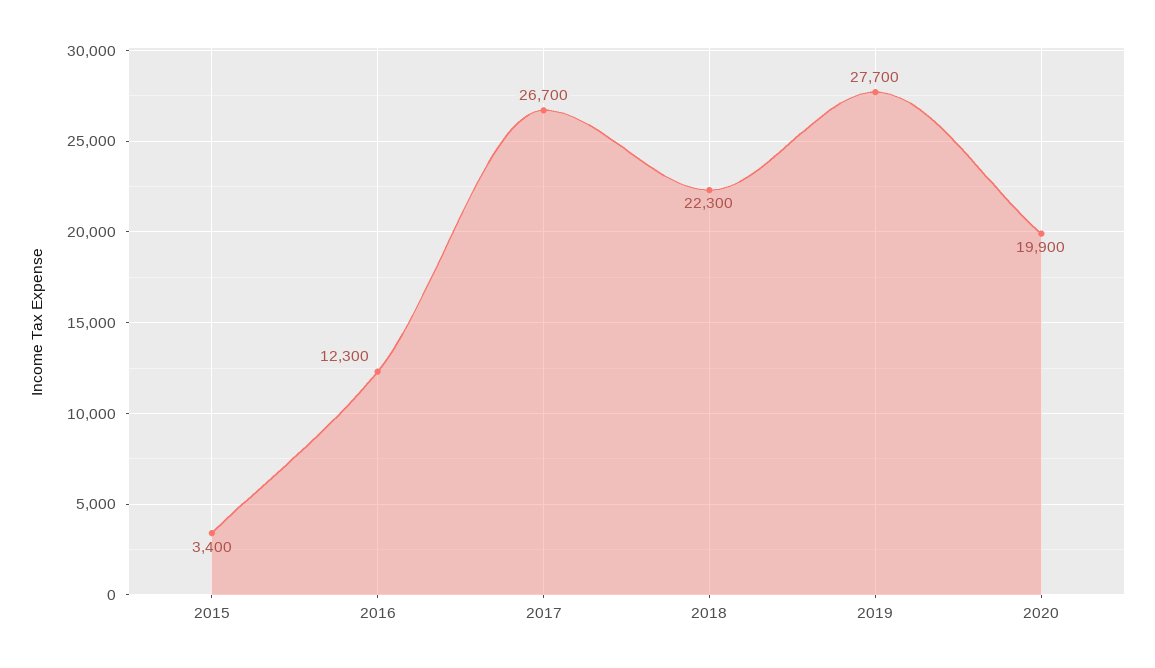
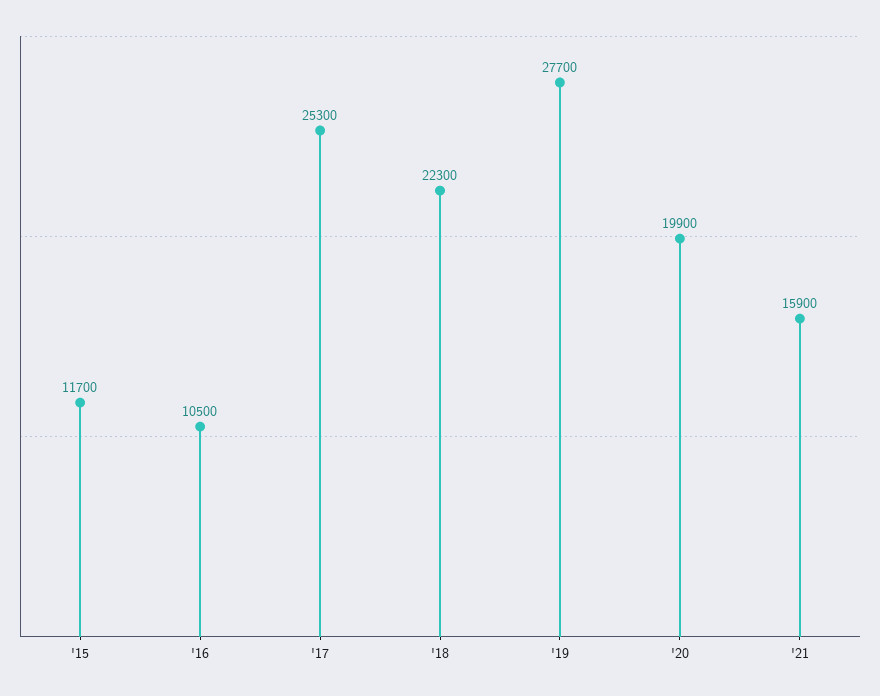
2015: 3400 -> 11700
2016: 12300 -> 10500
2017: 26700 -> 25300
'21: none -> 15900

